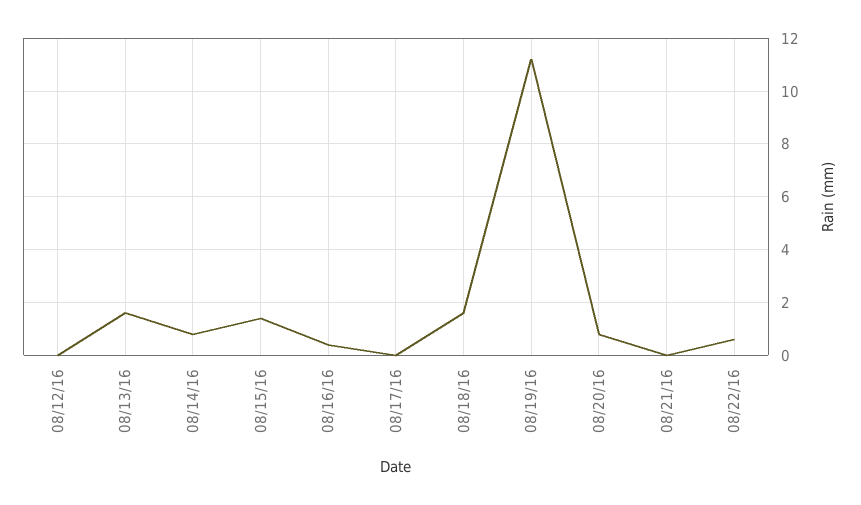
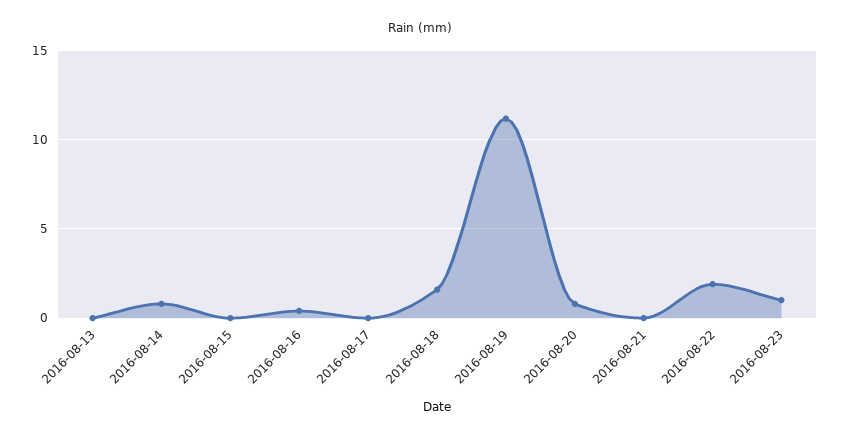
08/12/16: 0 -> none
08/13/16: 1.5 -> 0
08/15/16: 1.5 -> 0
08/22/16: 0.5 -> 2
2016-08-23: none -> 1

